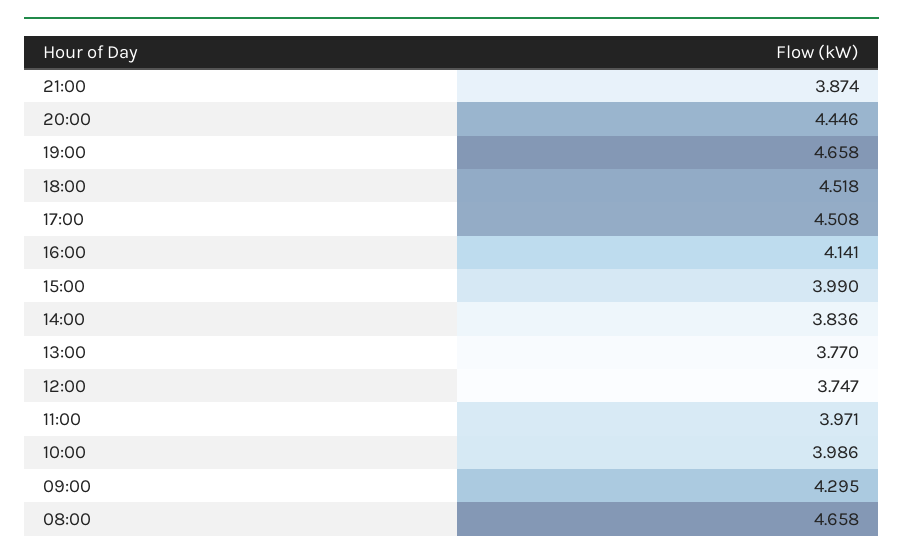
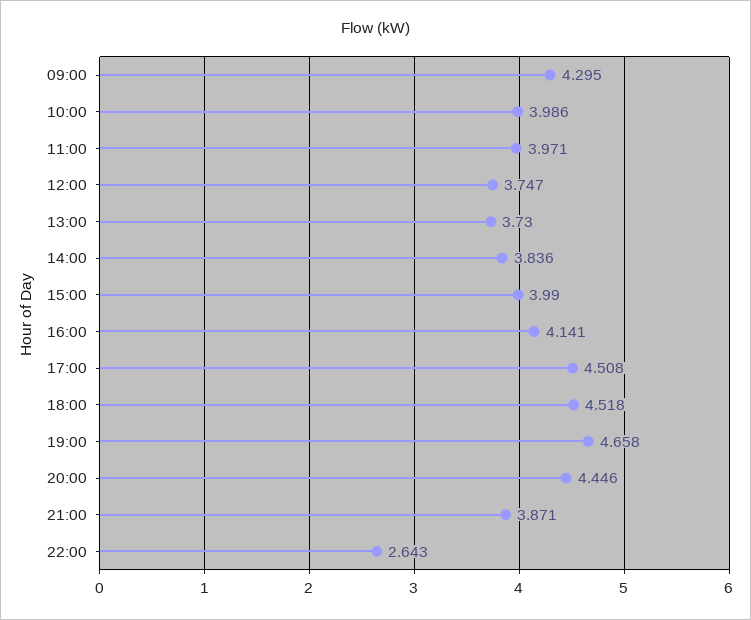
21:00: 3.874 -> 3.871
13:00: 3.77 -> 3.73
08:00: 4.658 -> none
22:00: none -> 2.643

